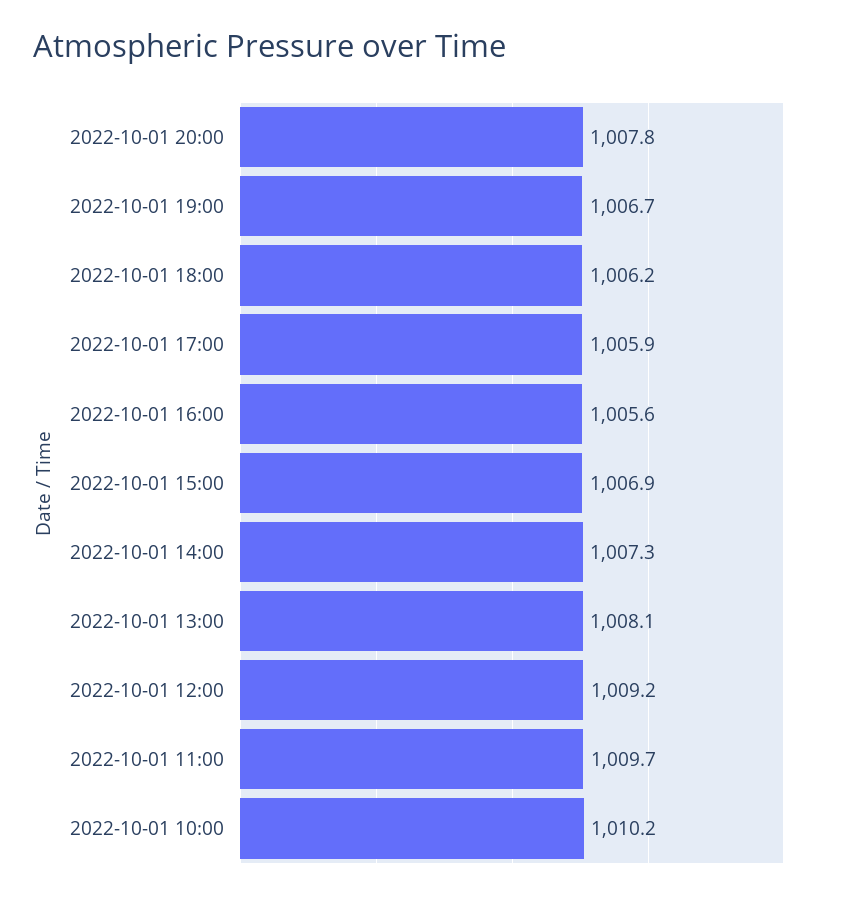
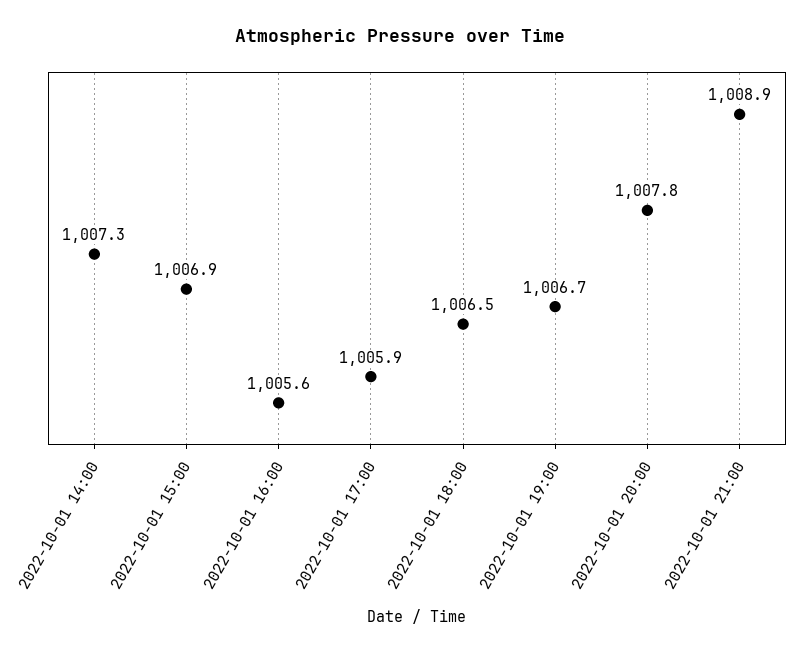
2022-10-01 18:00: 1006.2 -> 1006.5
2022-10-01 13:00: 1008.1 -> none
2022-10-01 12:00: 1009.2 -> none
2022-10-01 11:00: 1009.7 -> none
2022-10-01 10:00: 1010.2 -> none
2022-10-01 21:00: none -> 1008.9

